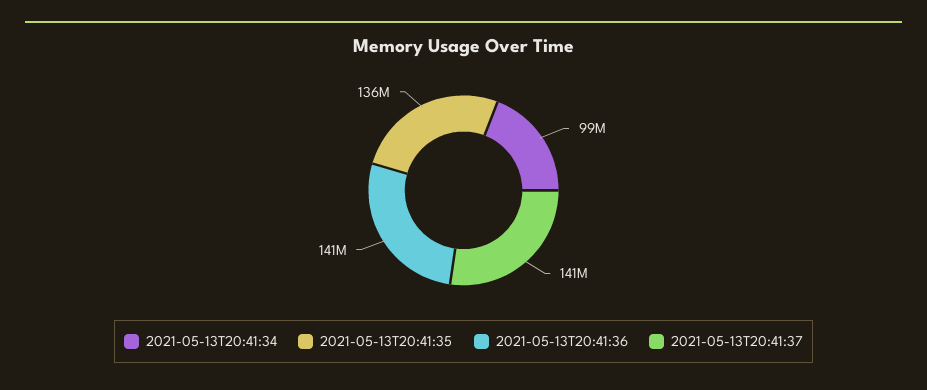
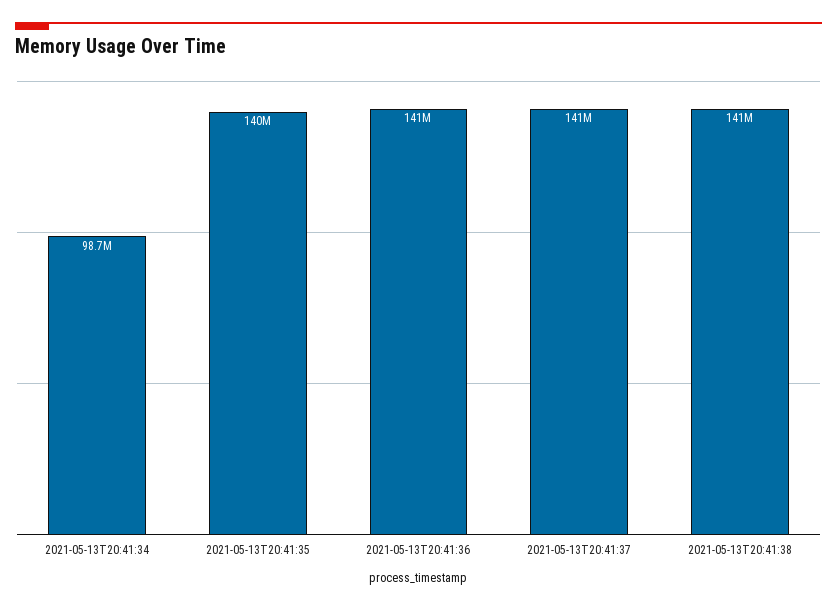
2021-05-13T20:41:35: 136000000 -> 140000000
2021-05-13T20:41:38: none -> 141000000

